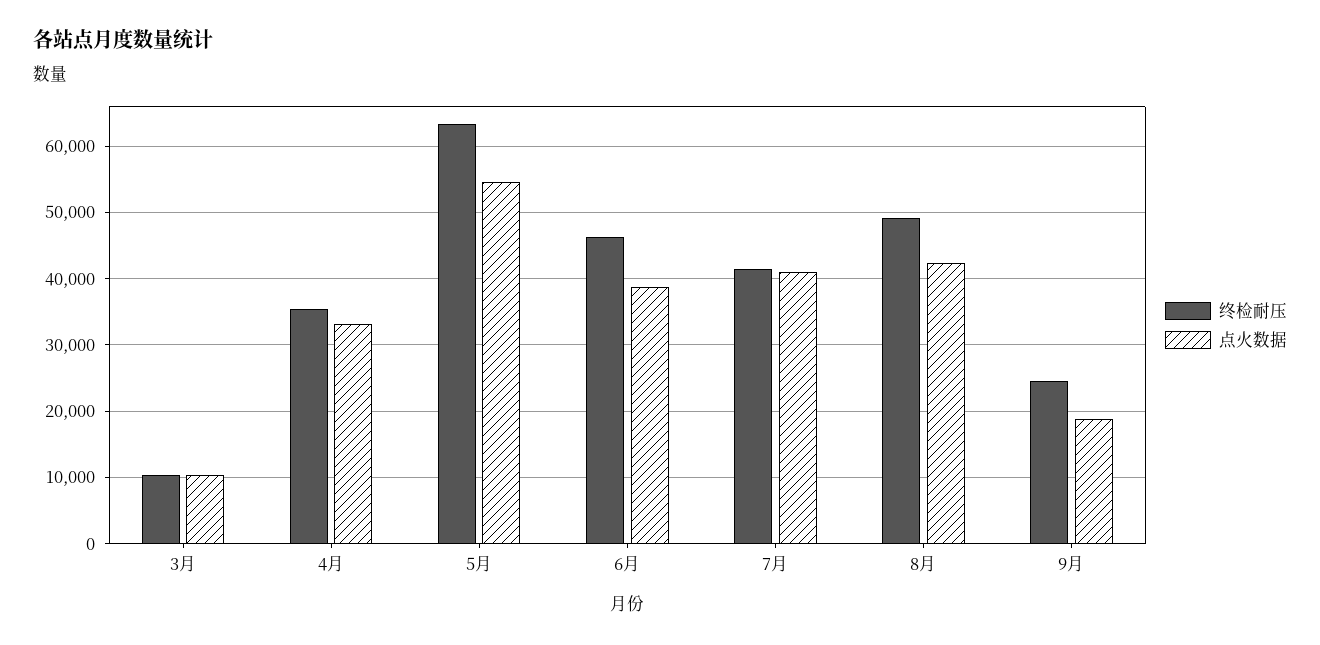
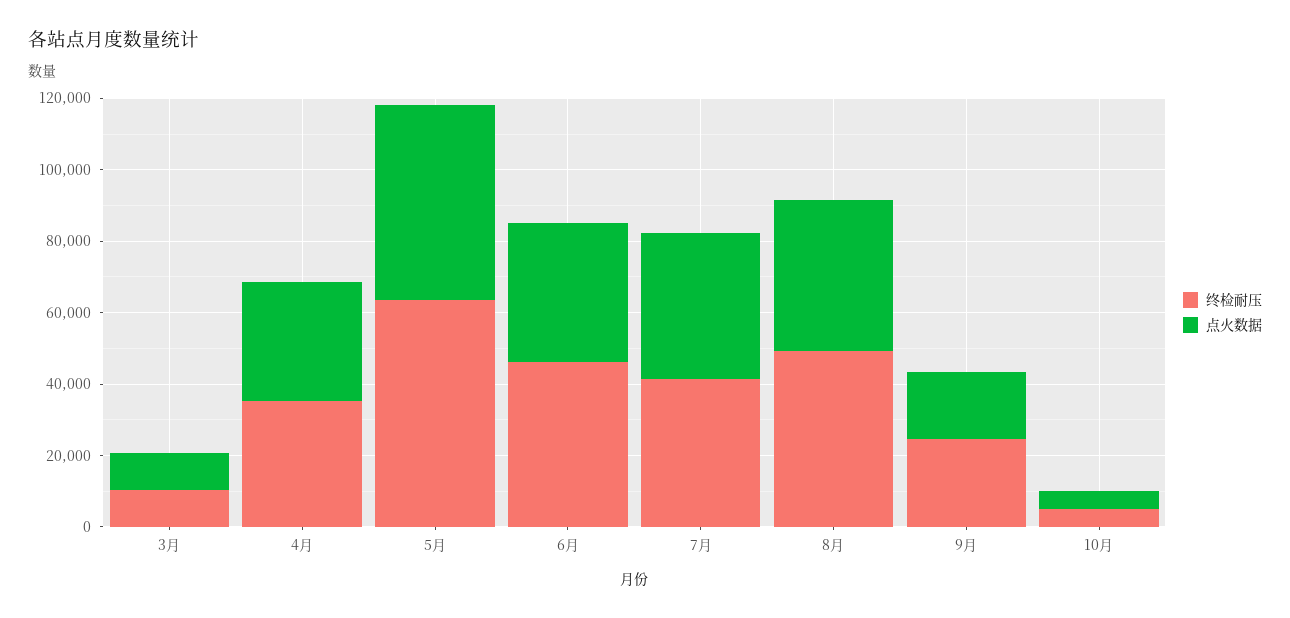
终检耐压, 10月: none -> 5000
点火数据, 10月: none -> 5000

